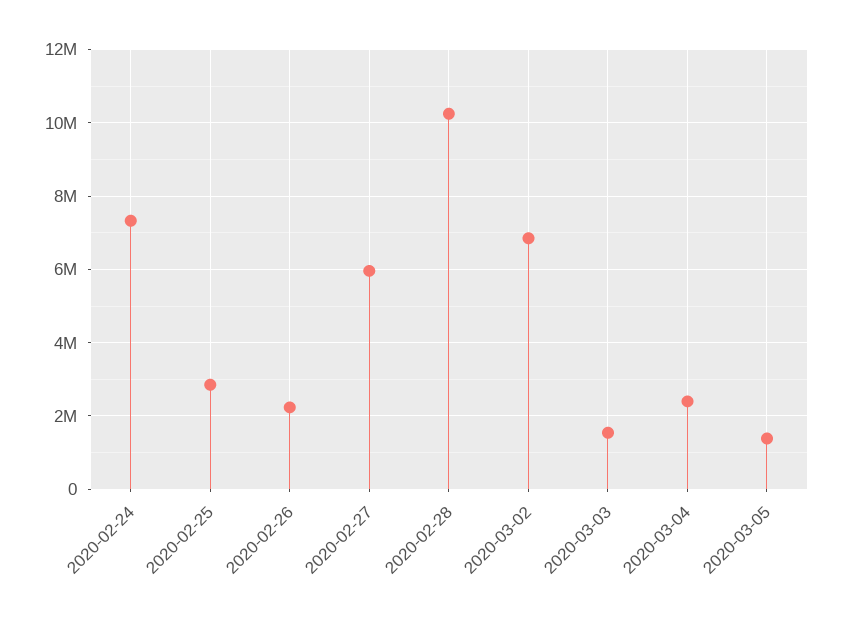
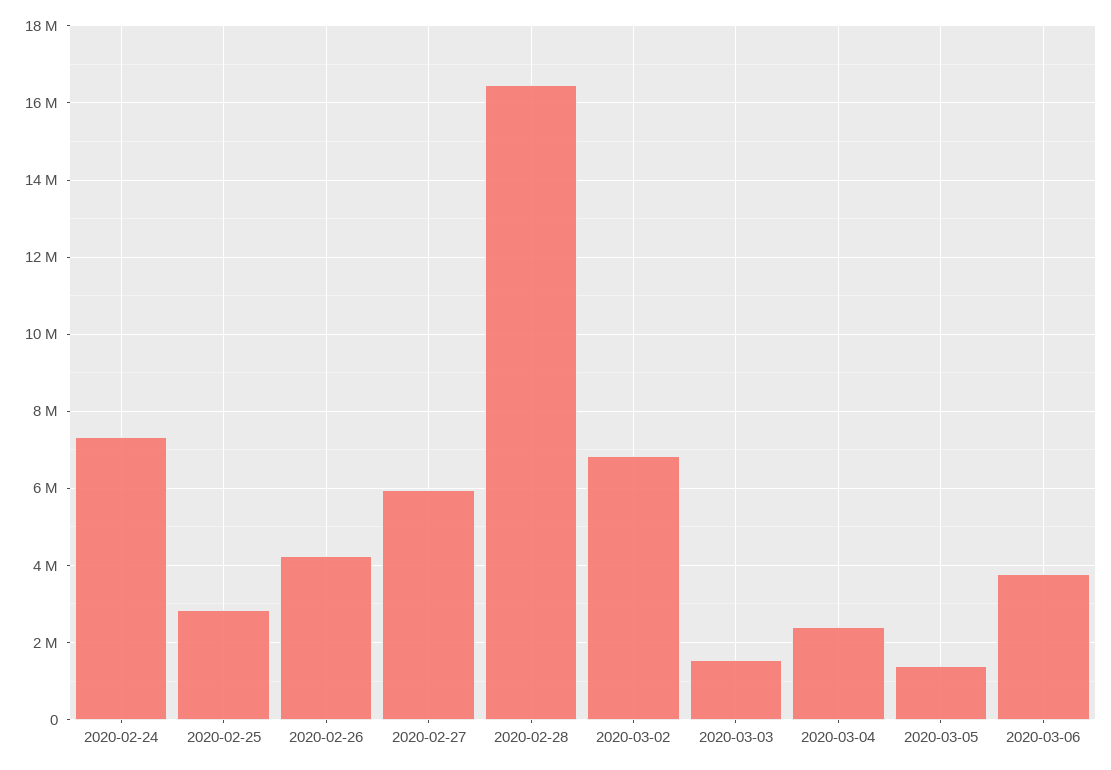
2020-02-26: 2200000 -> 4200000
2020-02-28: 10200000 -> 16400000
2020-03-06: none -> 3800000

